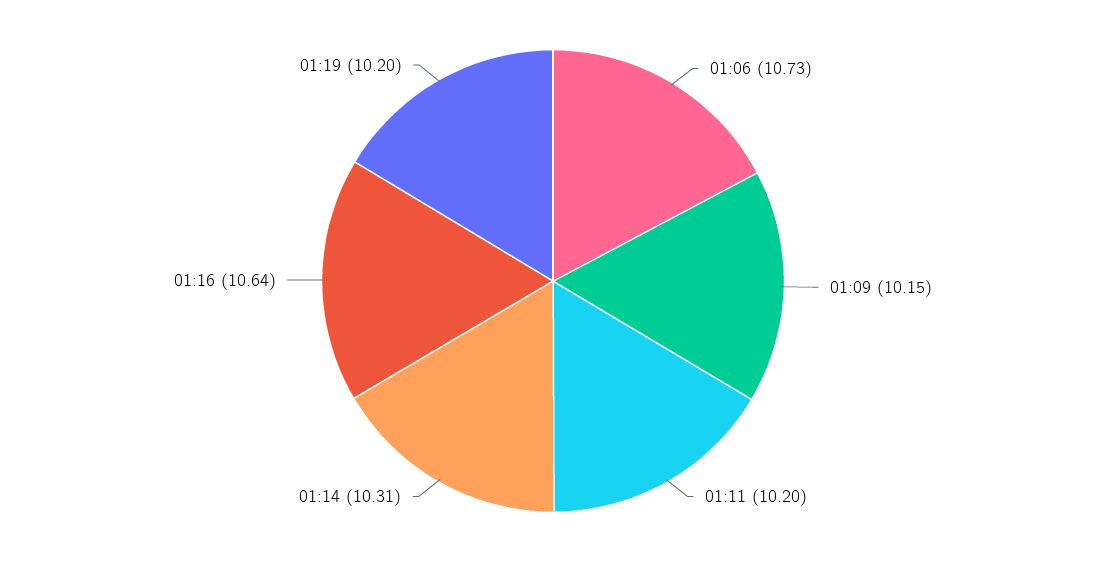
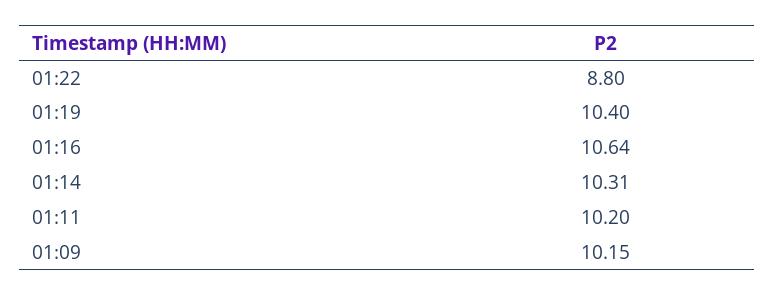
01:06: 10.73 -> none
01:19: 10.2 -> 10.4
01:22: none -> 8.8

